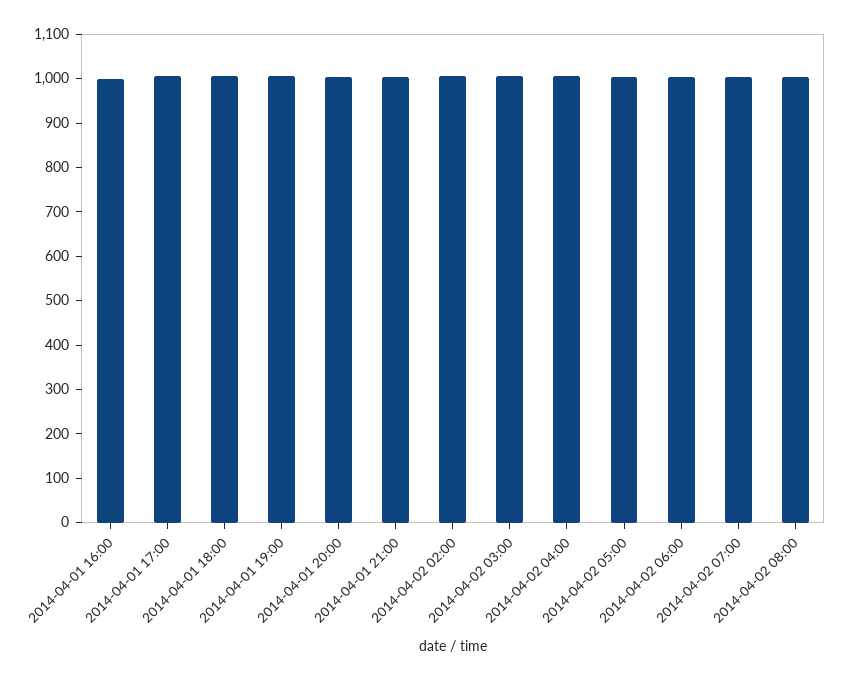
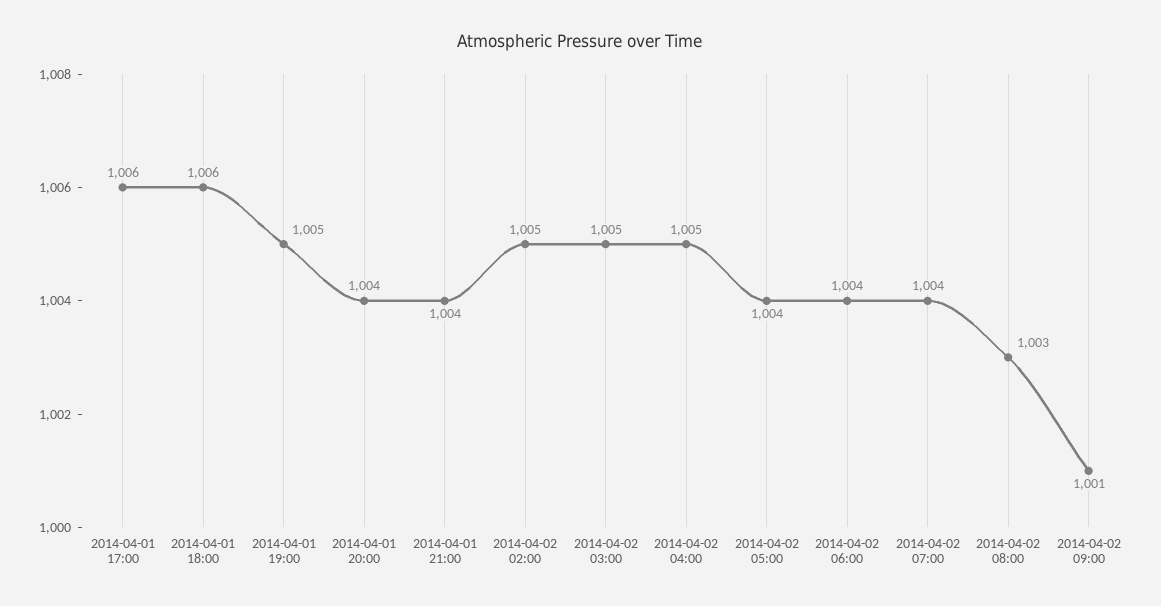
2014-04-01 16:00: 1000 -> none
2014-04-02 09:00: none -> 1001

